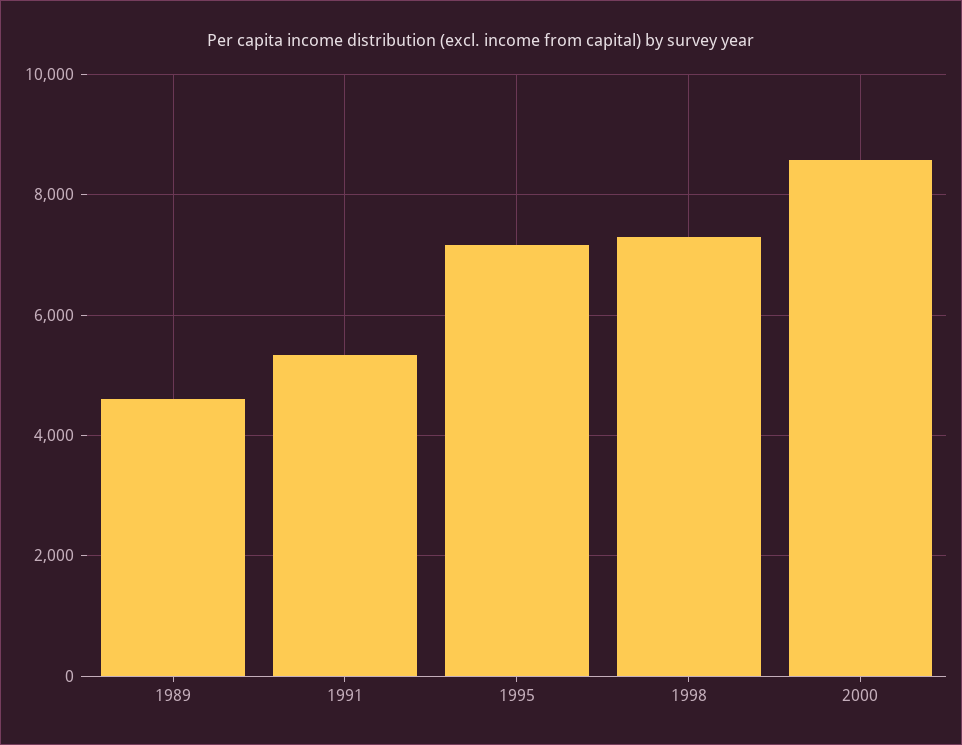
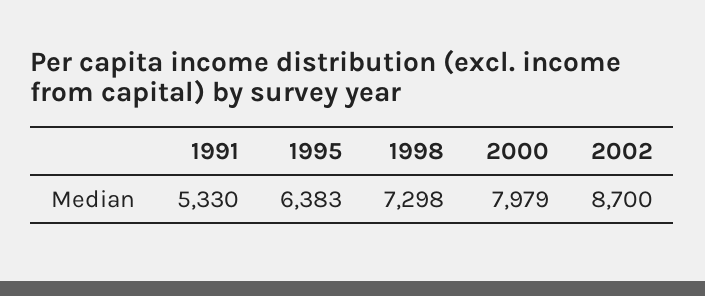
1989: 4600 -> none
1995: 7200 -> 6383
2000: 8600 -> 7979
2002: none -> 8700

